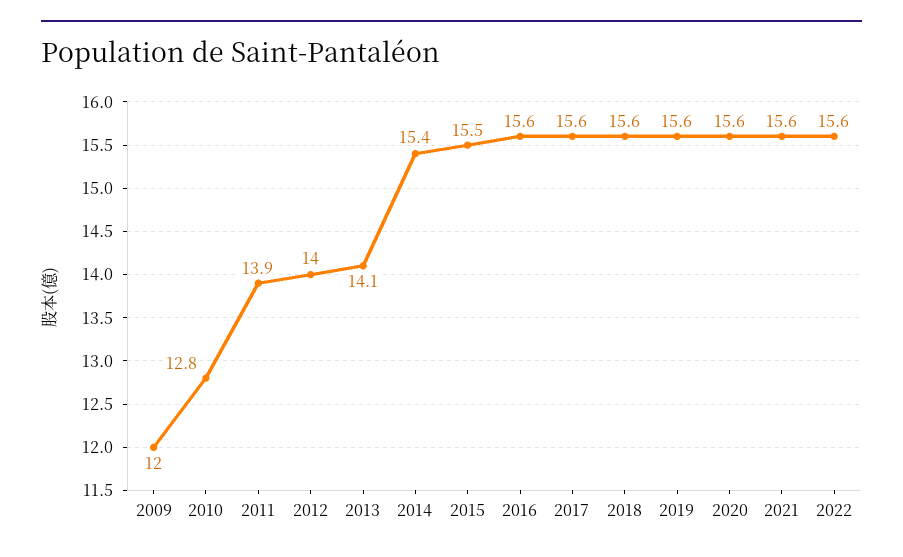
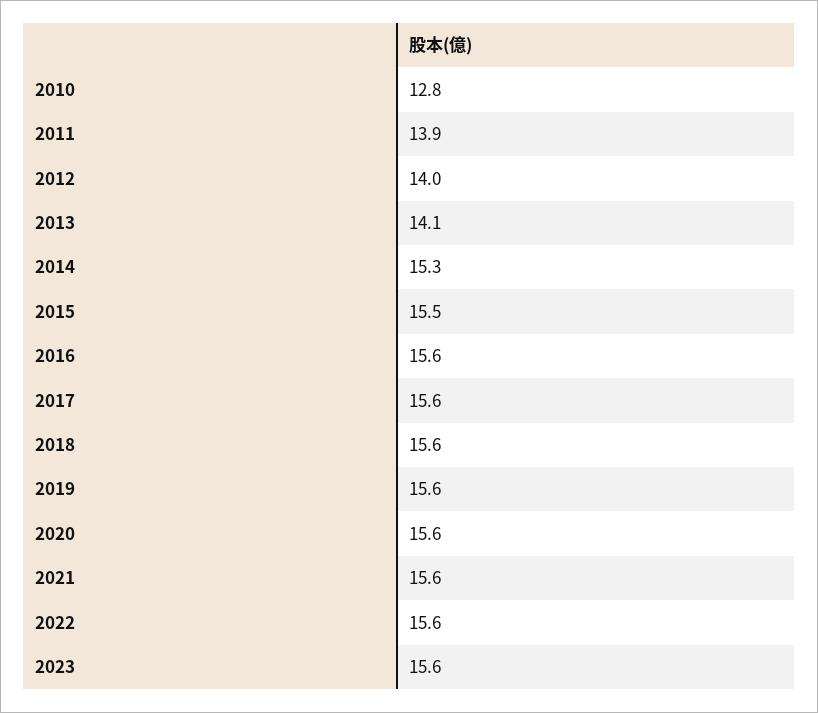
2009: 12 -> none
2014: 15.4 -> 15.3
2023: none -> 15.6

